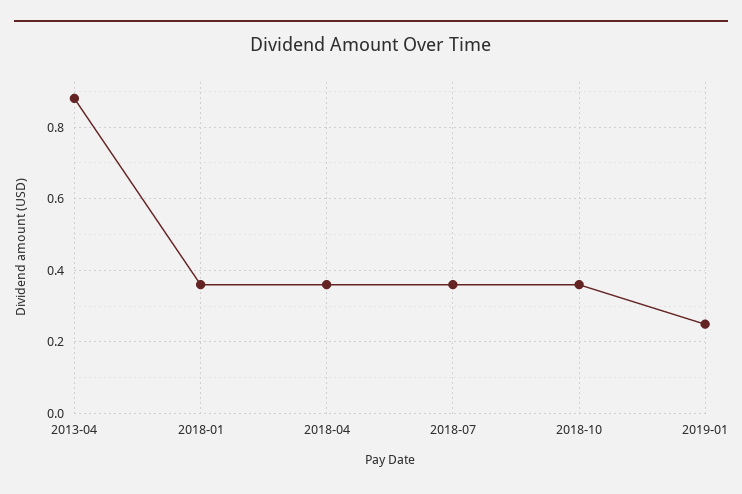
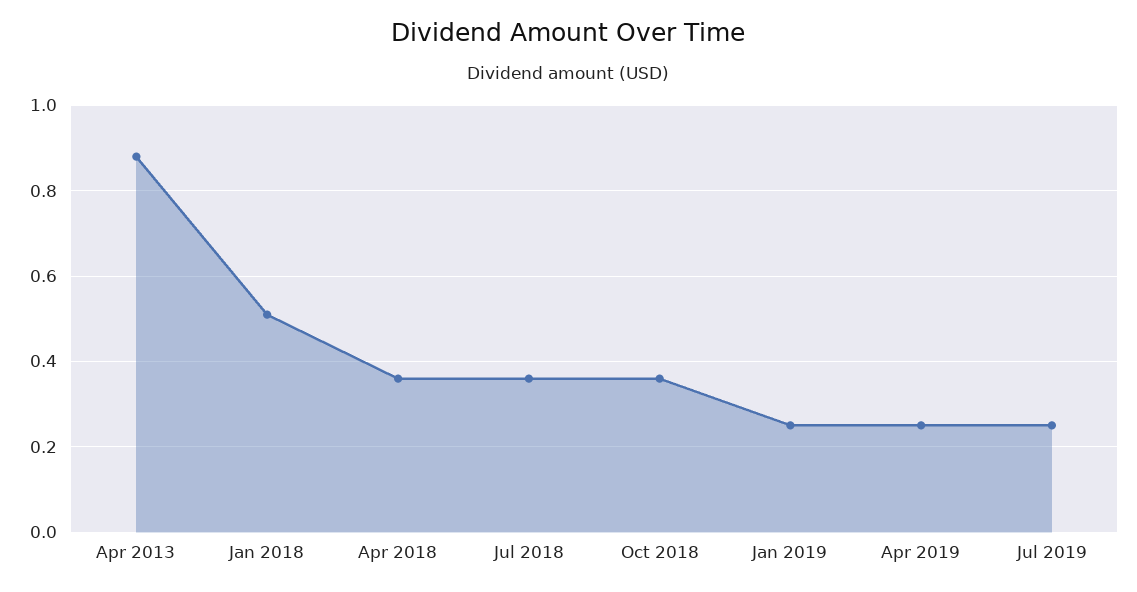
2018-01: 0.35 -> 0.5
Apr 2019: none -> 0.25
Jul 2019: none -> 0.25

